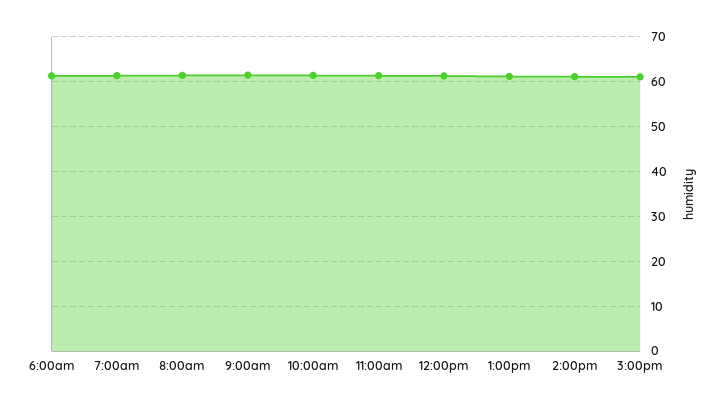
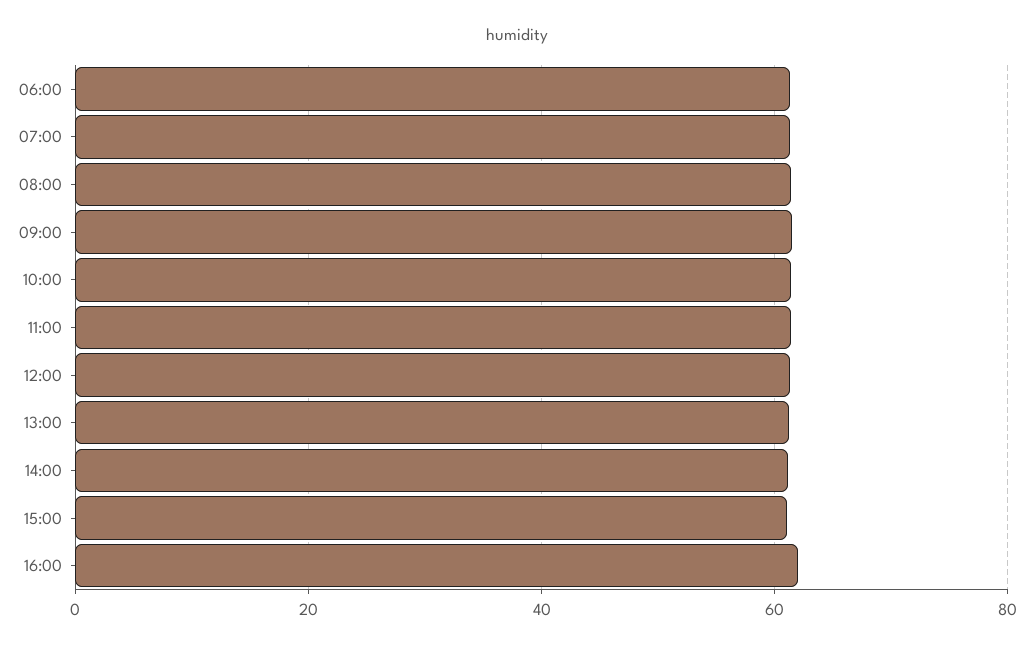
16:00: none -> 62

